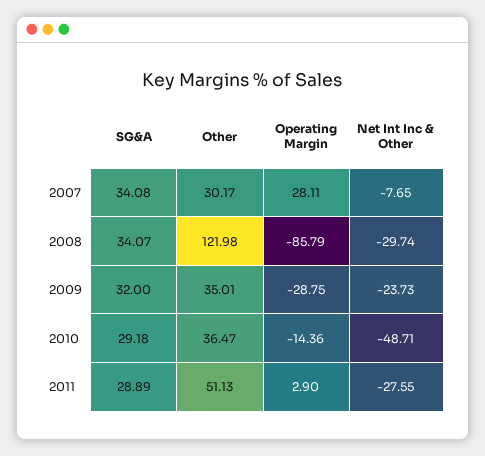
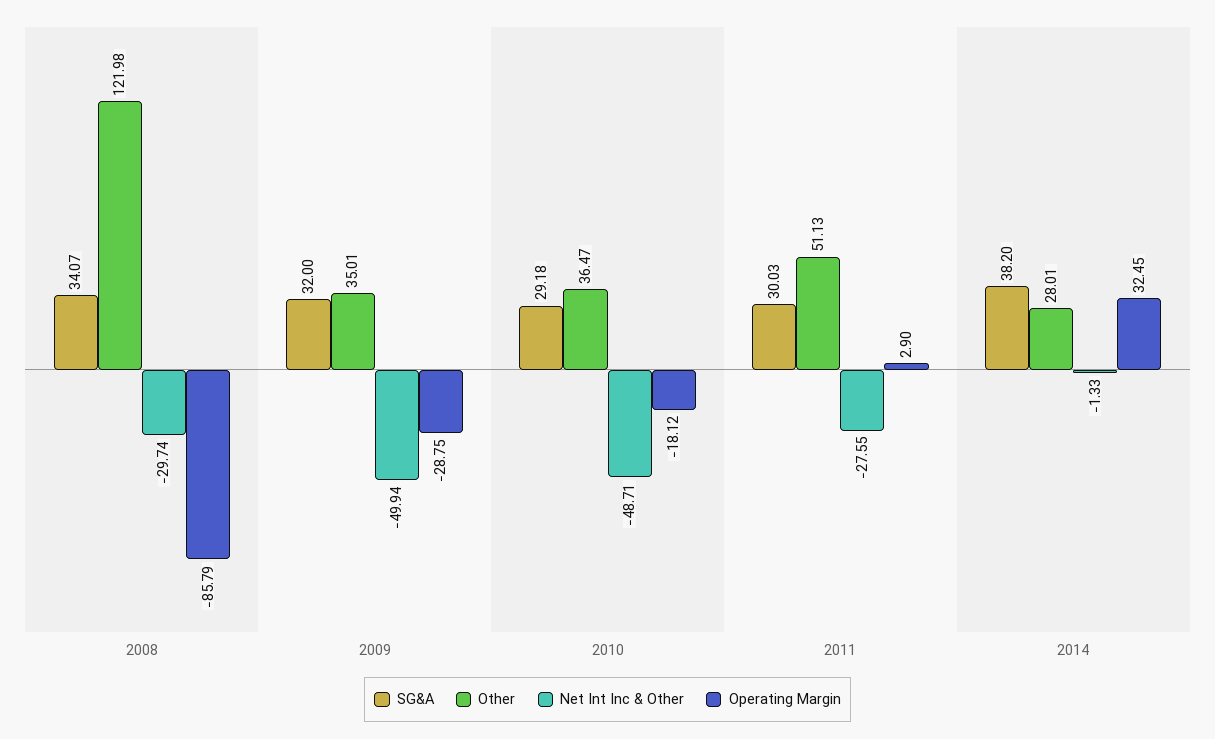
SG&A, 2007: 34.08 -> none
Other, 2007: 30.17 -> none
Operating Margin, 2007: 28.11 -> none
Net Int Inc & Other, 2007: -7.65 -> none
Net Int Inc & Other, 2009: -23.73 -> -49.94
Operating Margin, 2010: -14.36 -> -18.12
SG&A, 2011: 28.89 -> 30.03
SG&A, 2014: none -> 38.2
Other, 2014: none -> 28.01
Net Int Inc & Other, 2014: none -> -1.33
Operating Margin, 2014: none -> 32.45

